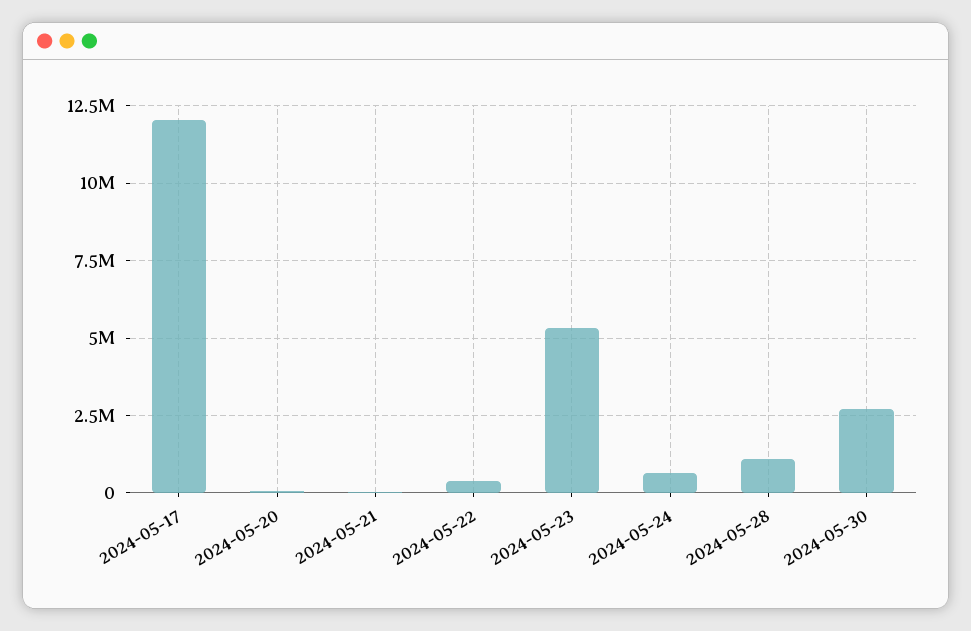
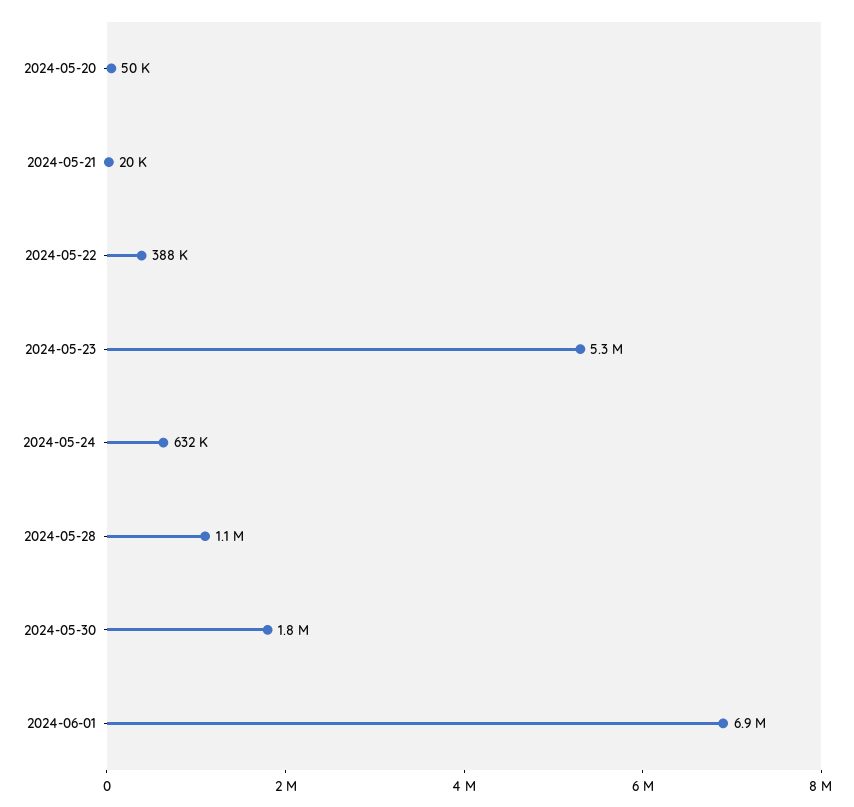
2024-05-17: 12000000 -> none
2024-05-30: 2750000 -> 1800000
2024-06-01: none -> 6900000

